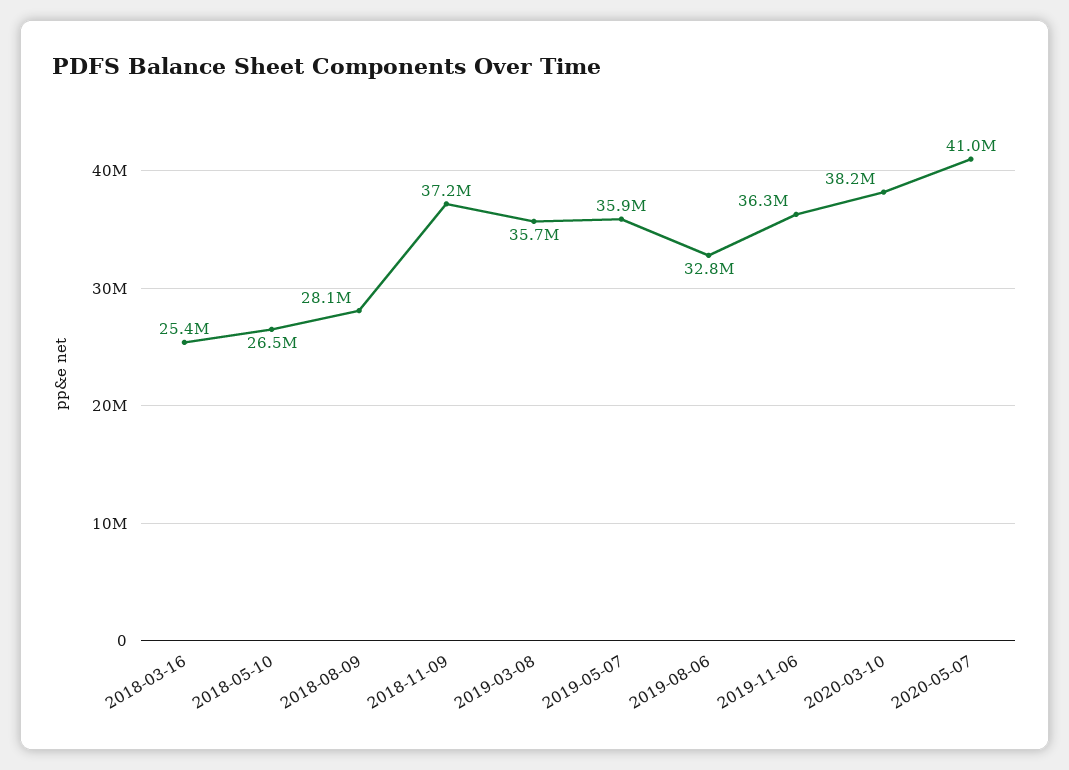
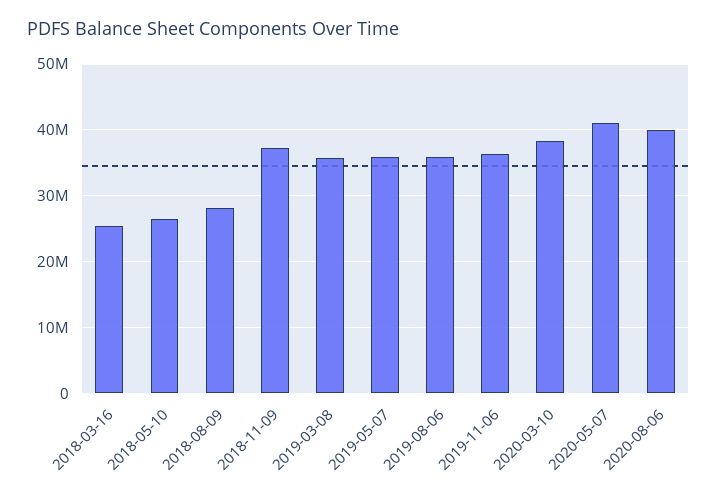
2019-08-06: 32800000 -> 36000000
2020-08-06: none -> 40000000

